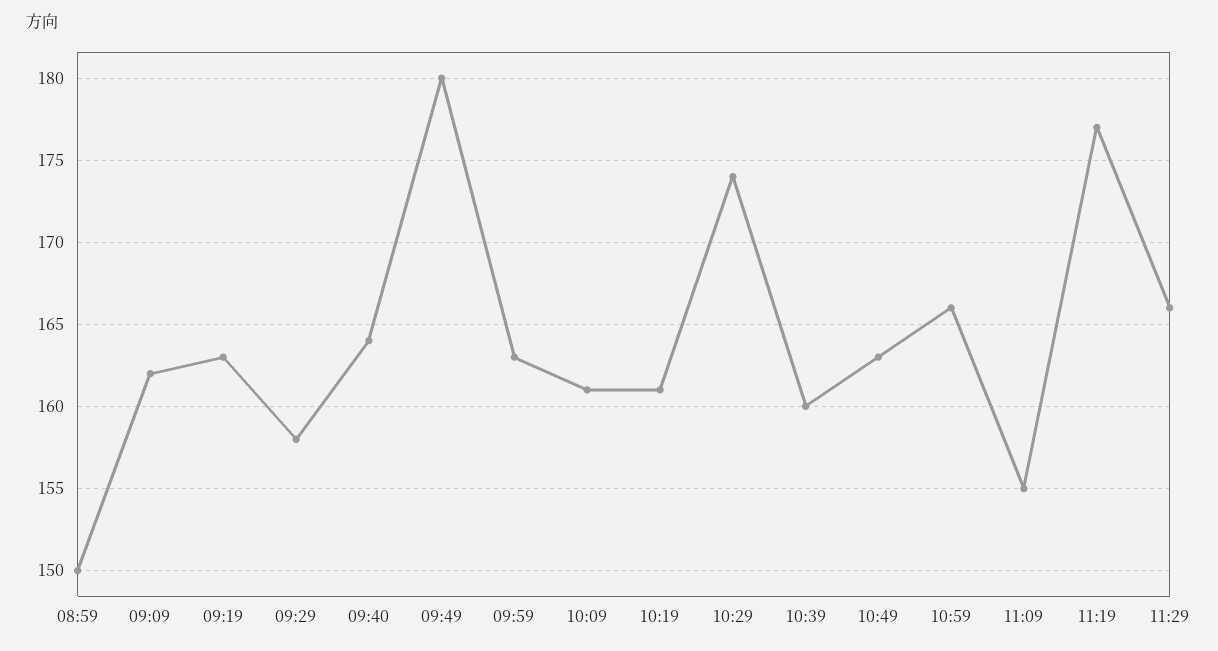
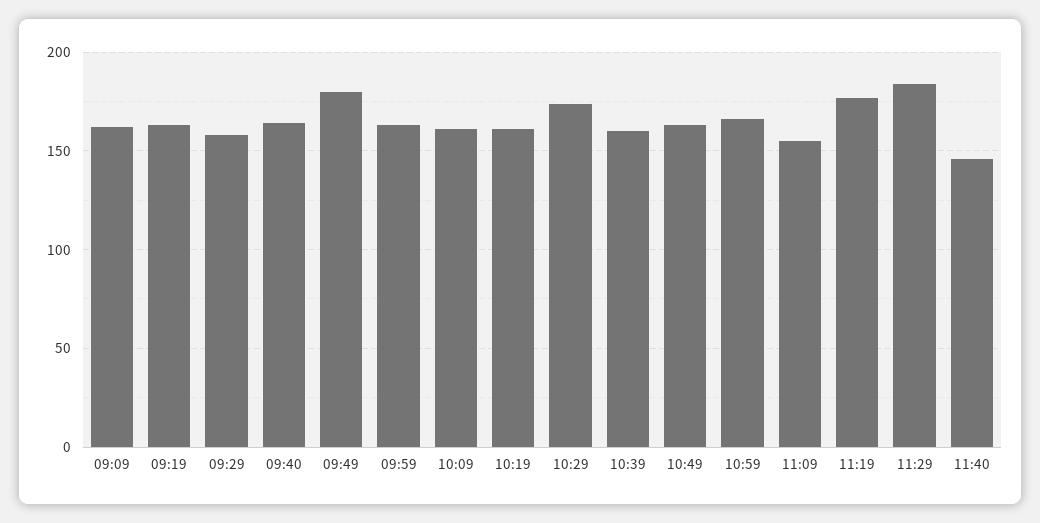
08:59: 150 -> none
11:29: 166 -> 185
11:40: none -> 145

